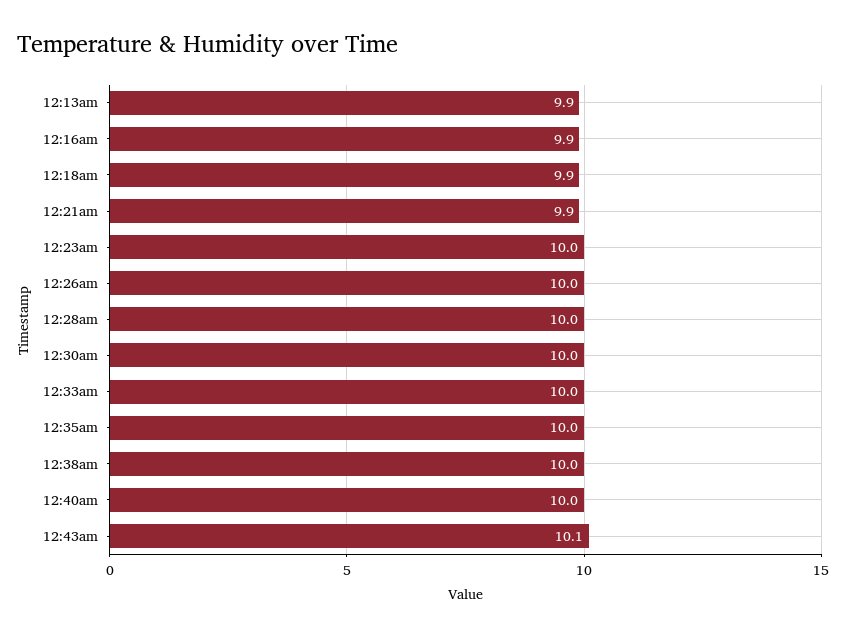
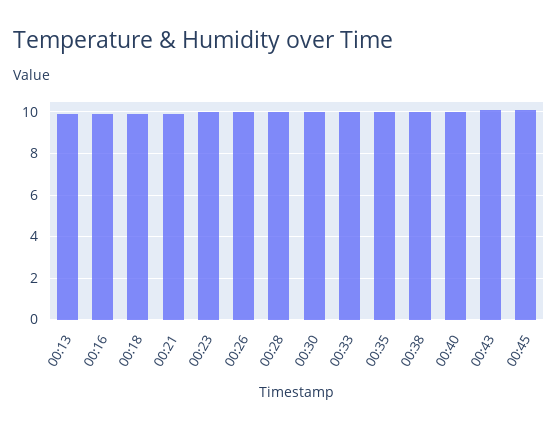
00:45: none -> 10

